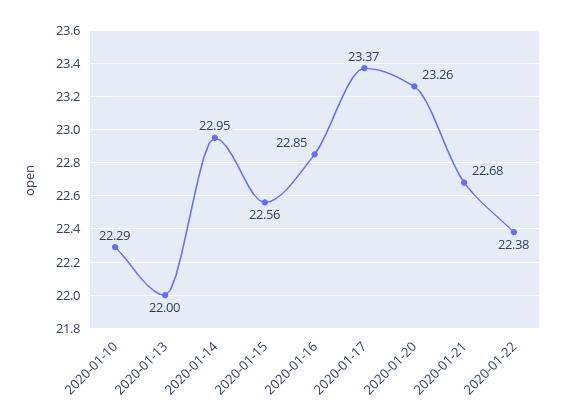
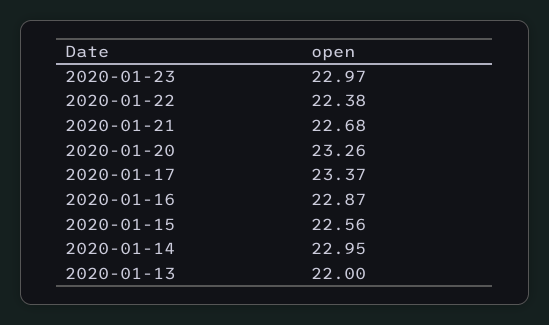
2020-01-10: 22.29 -> none
2020-01-16: 22.85 -> 22.87
2020-01-23: none -> 22.97

